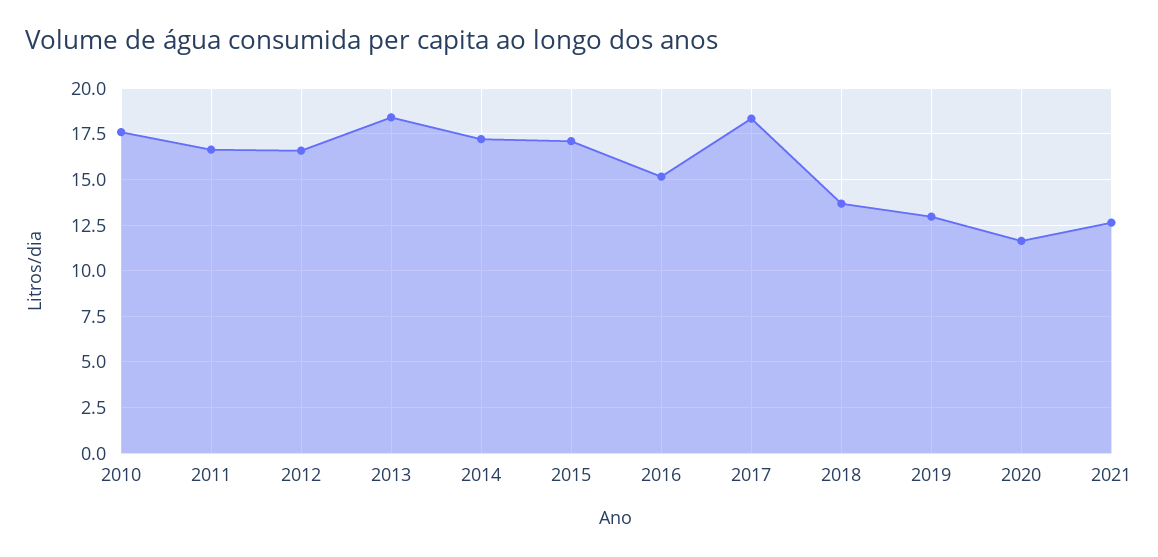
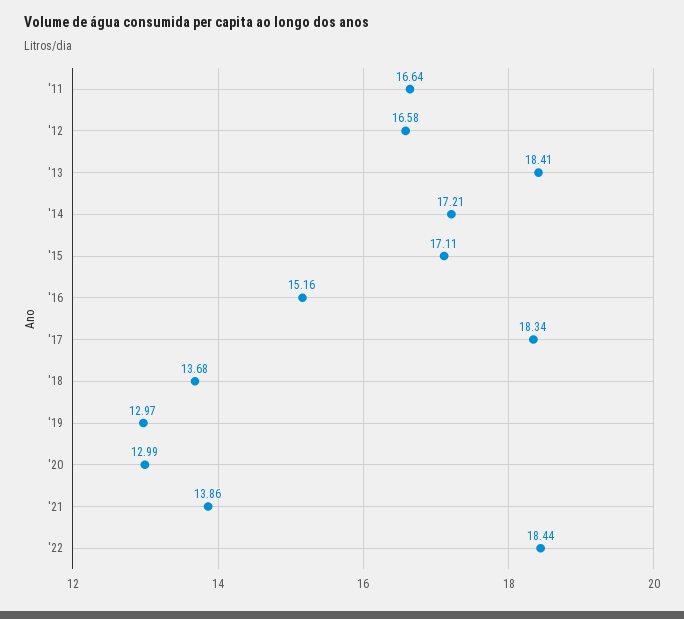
2010: 17.5 -> none
2020: 11.5 -> 12.99
2021: 12.5 -> 13.86
'22: none -> 18.44

